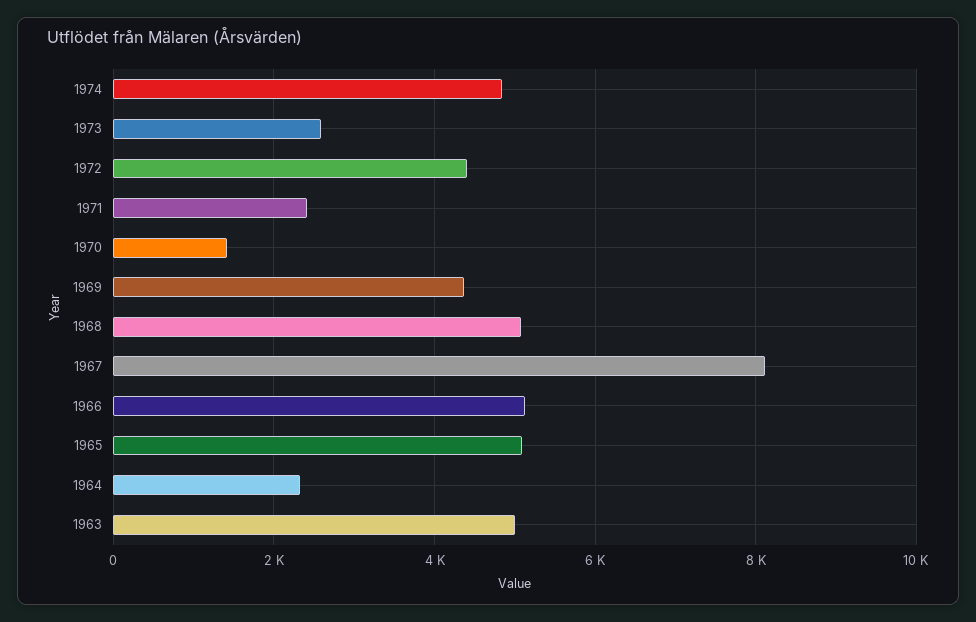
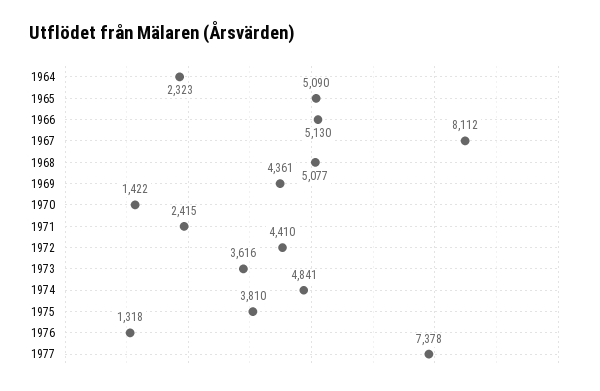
1973: 2600 -> 3616
1963: 5000 -> none
1975: none -> 3810
1976: none -> 1318
1977: none -> 7378

